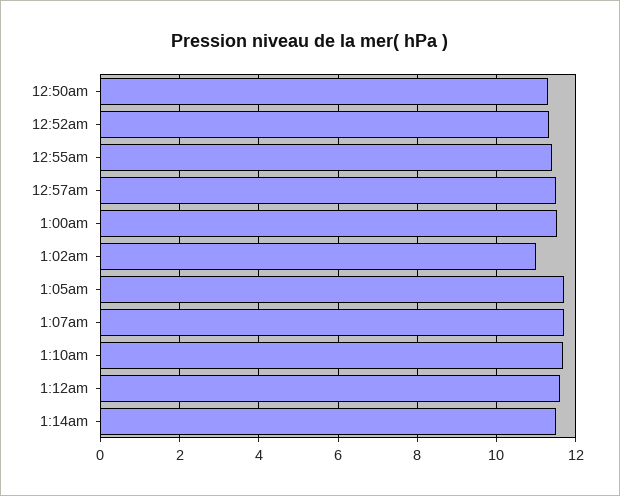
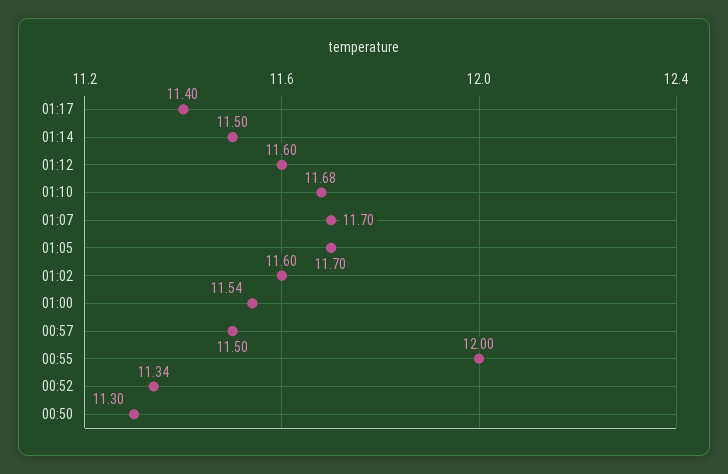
12:55am: 11.4 -> 12
1:02am: 11 -> 11.6
01:17: none -> 11.4

